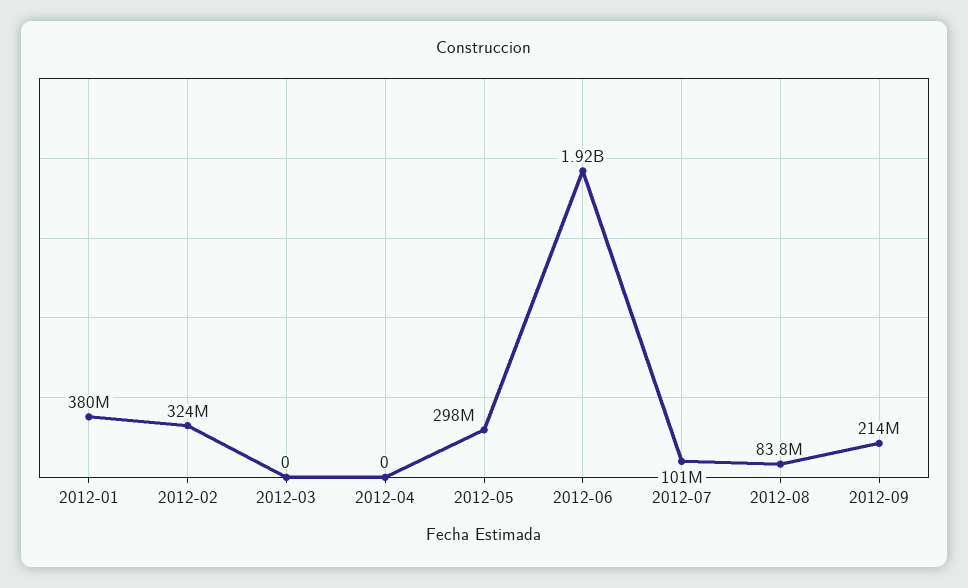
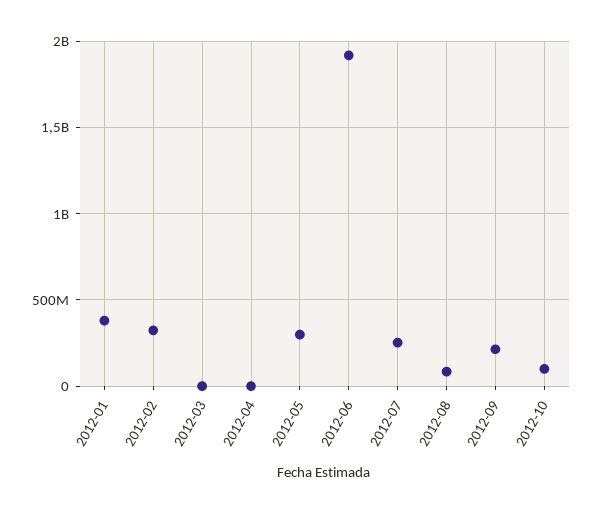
2012-07: 101000000 -> 250000000
2012-10: none -> 100000000

